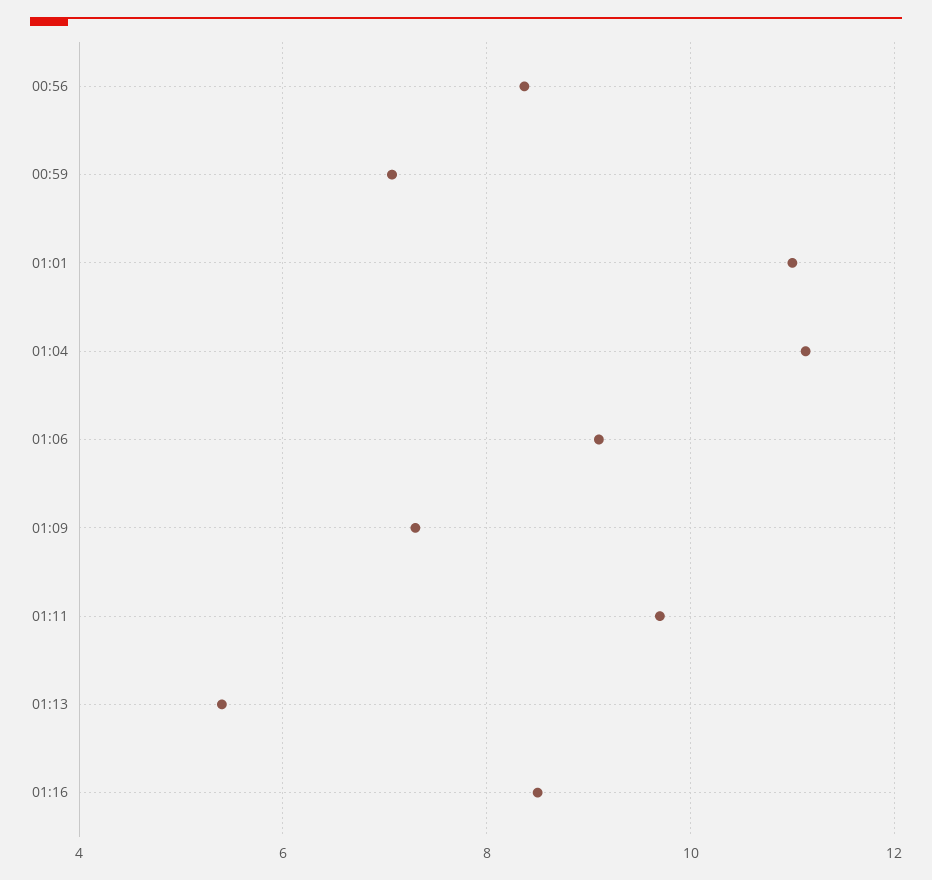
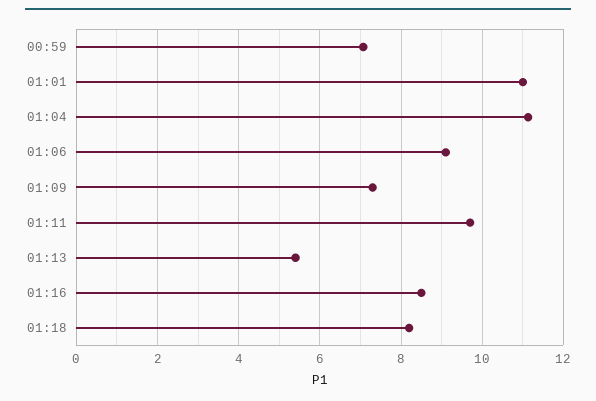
00:56: 8.4 -> none
01:18: none -> 8.2

